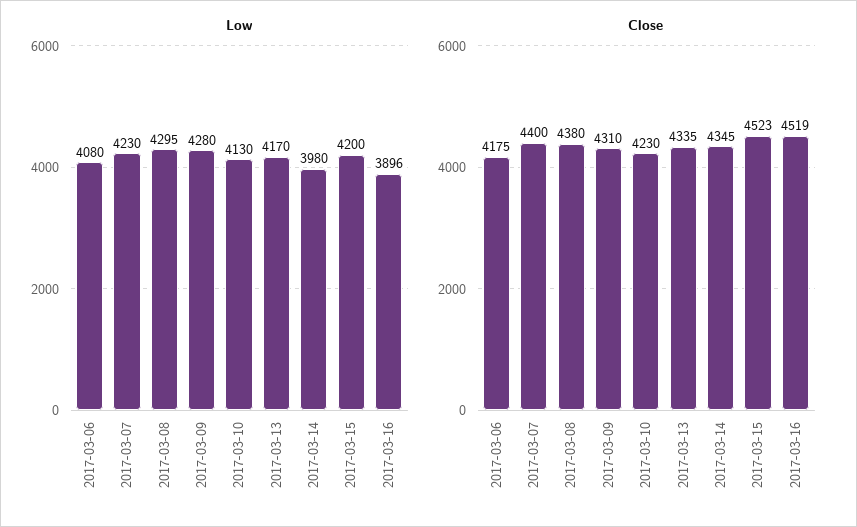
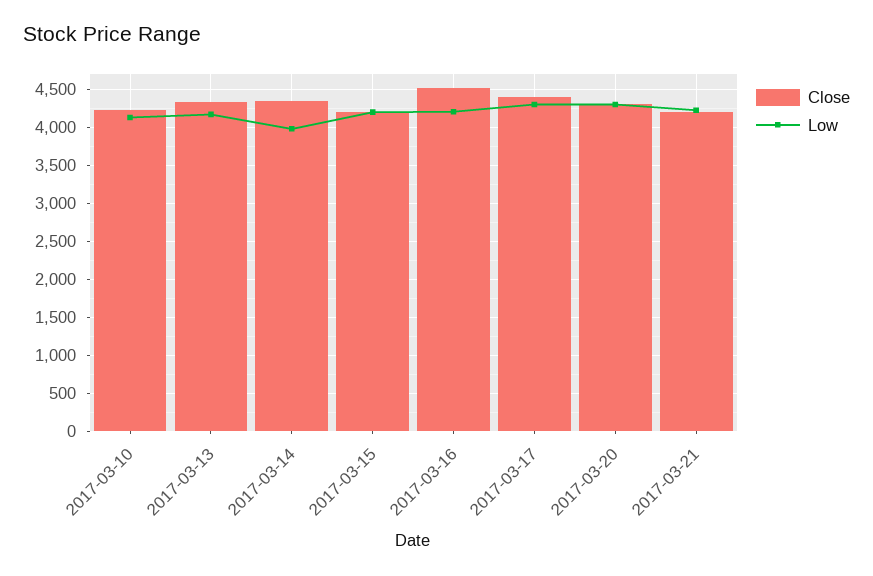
Low, 2017-03-06: 4080 -> none
Low, 2017-03-07: 4230 -> none
Low, 2017-03-08: 4295 -> none
Low, 2017-03-09: 4280 -> none
Low, 2017-03-16: 3896 -> 4200
Close, 2017-03-06: 4175 -> none
Close, 2017-03-07: 4400 -> none
Close, 2017-03-08: 4380 -> none
Close, 2017-03-09: 4310 -> none
Close, 2017-03-15: 4523 -> 4200
Close, 2017-03-17: none -> 4400
Low, 2017-03-17: none -> 4300
Close, 2017-03-20: none -> 4300
Low, 2017-03-20: none -> 4300
Close, 2017-03-21: none -> 4200
Low, 2017-03-21: none -> 4200

